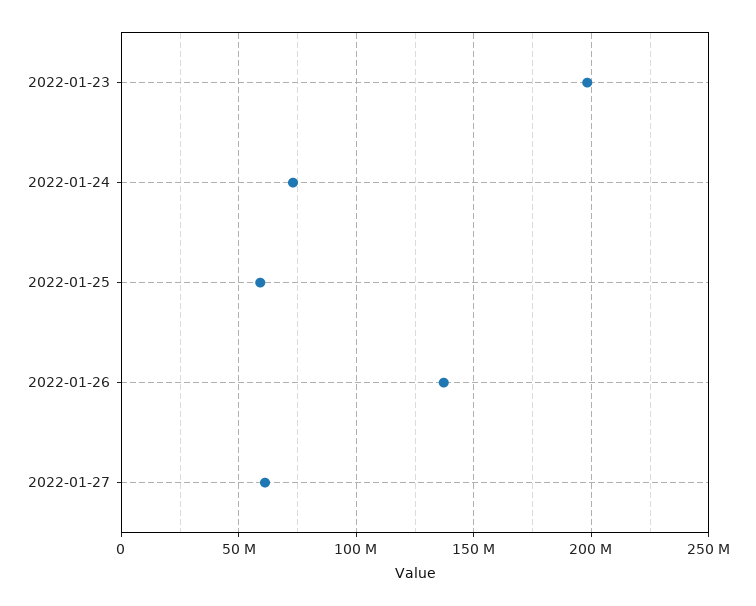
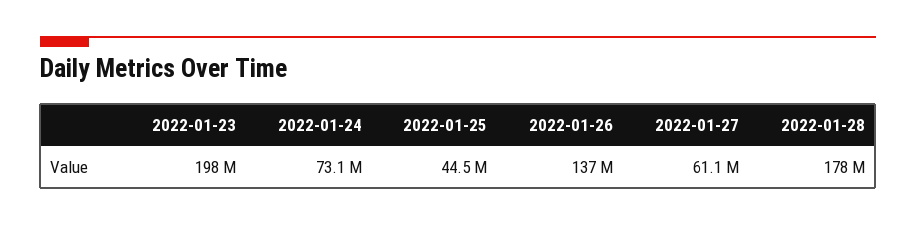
2022-01-25: 60000000 -> 44500000
2022-01-28: none -> 178000000

